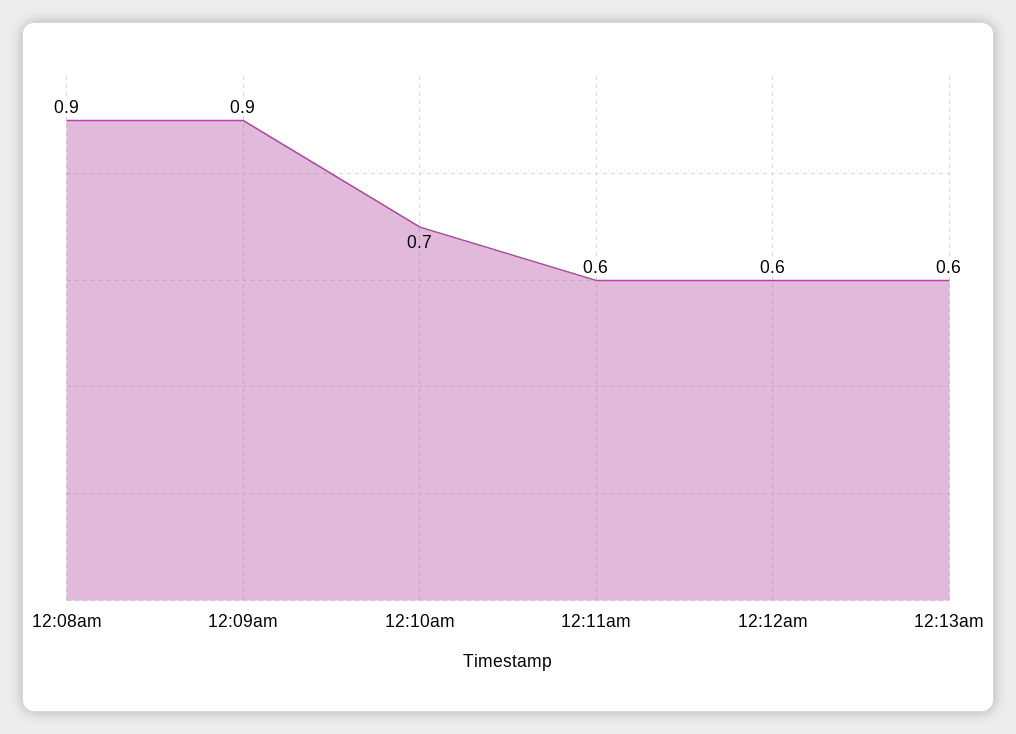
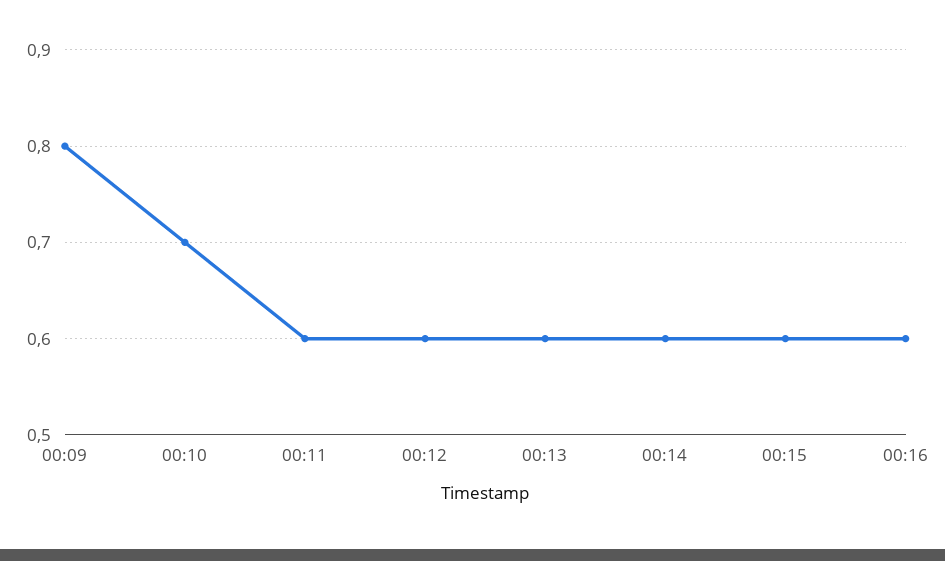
12:08am: 0.9 -> none
12:09am: 0.9 -> 0.8
00:14: none -> 0.6
00:15: none -> 0.6
00:16: none -> 0.6

